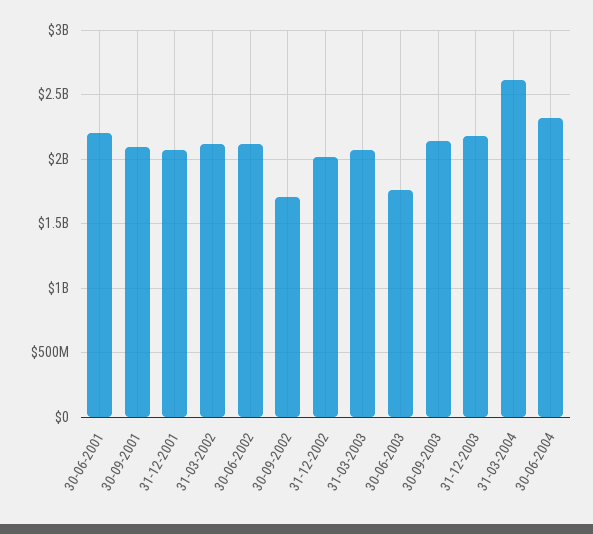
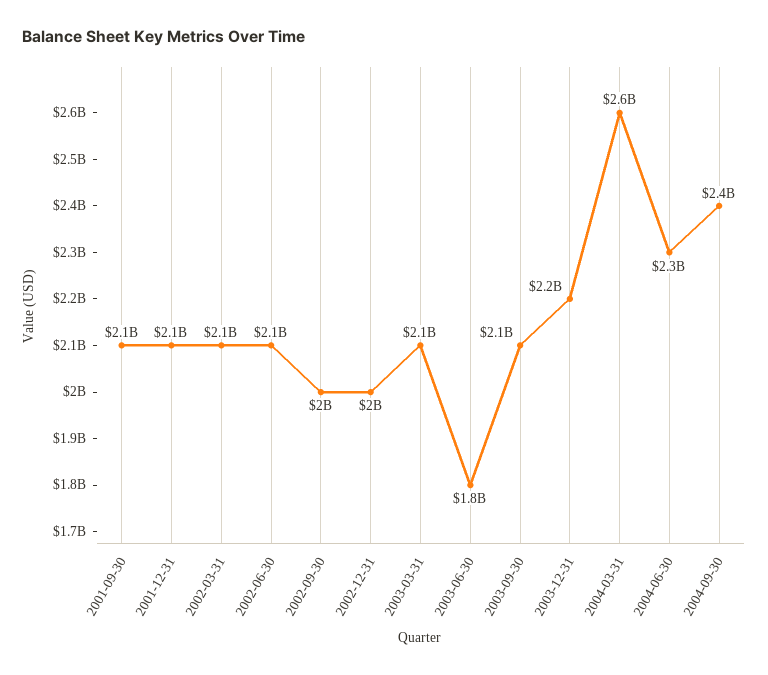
30-06-2001: 2200000000 -> none
30-09-2002: 1700000000 -> 2000000000
2004-09-30: none -> 2400000000

